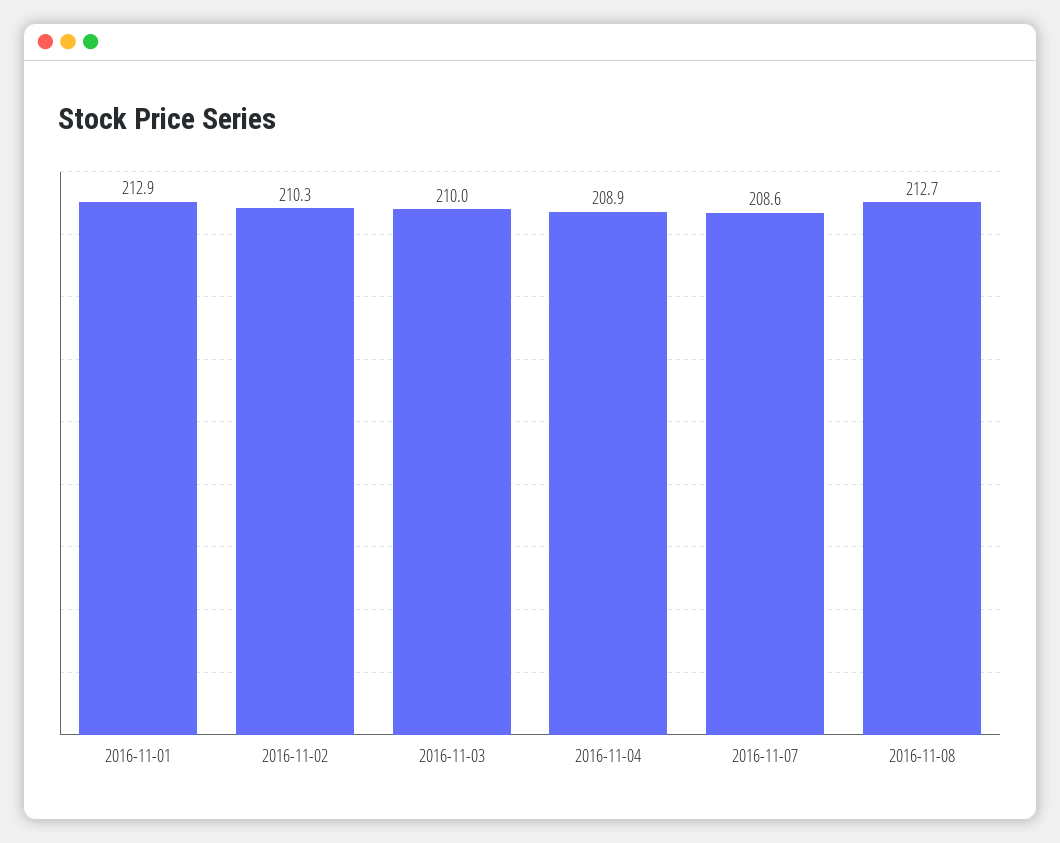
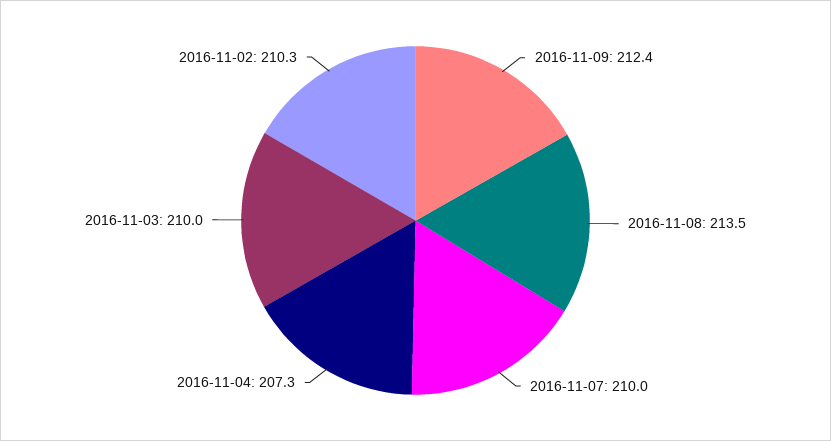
2016-11-01: 212.9 -> none
2016-11-04: 208.9 -> 207.3
2016-11-07: 208.6 -> 210
2016-11-08: 212.7 -> 213.5
2016-11-09: none -> 212.4

